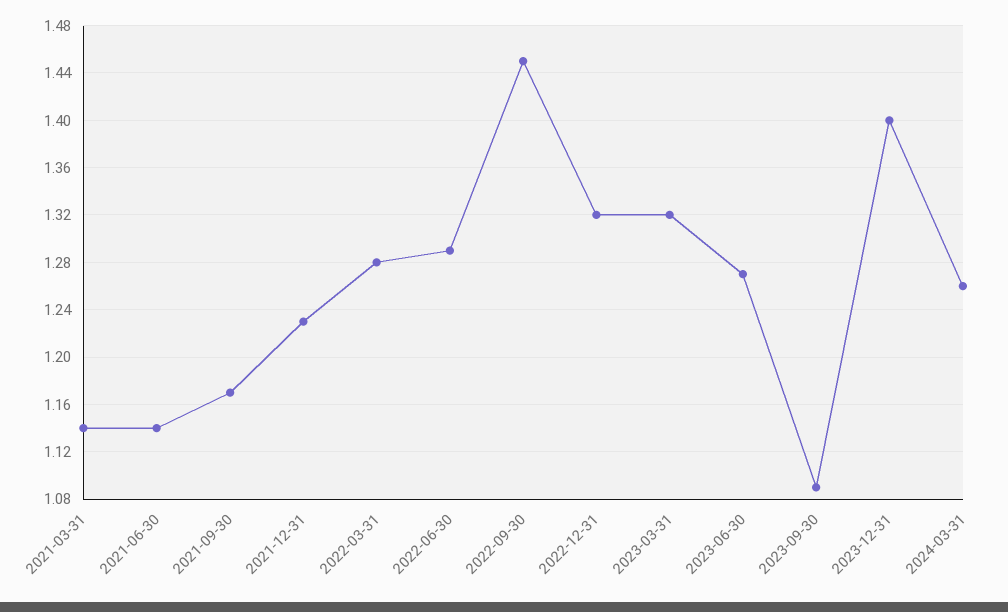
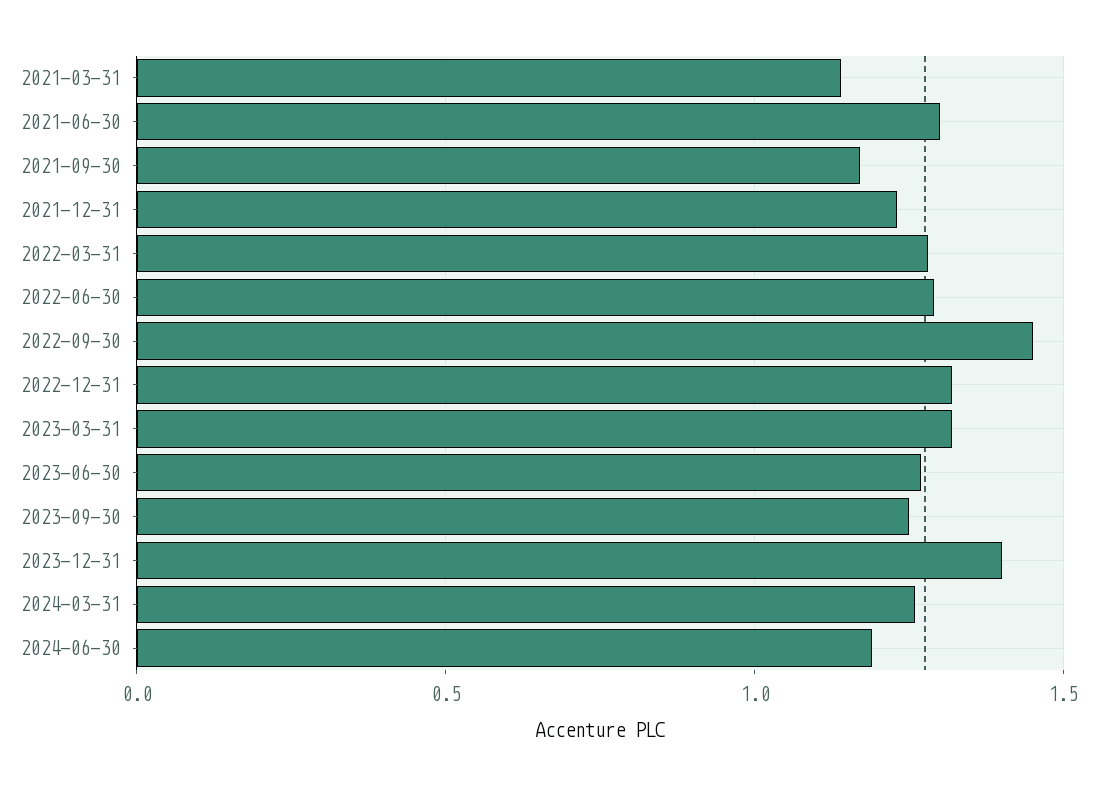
2021-06-30: 1.14 -> 1.3
2023-09-30: 1.09 -> 1.25
2024-06-30: none -> 1.2

